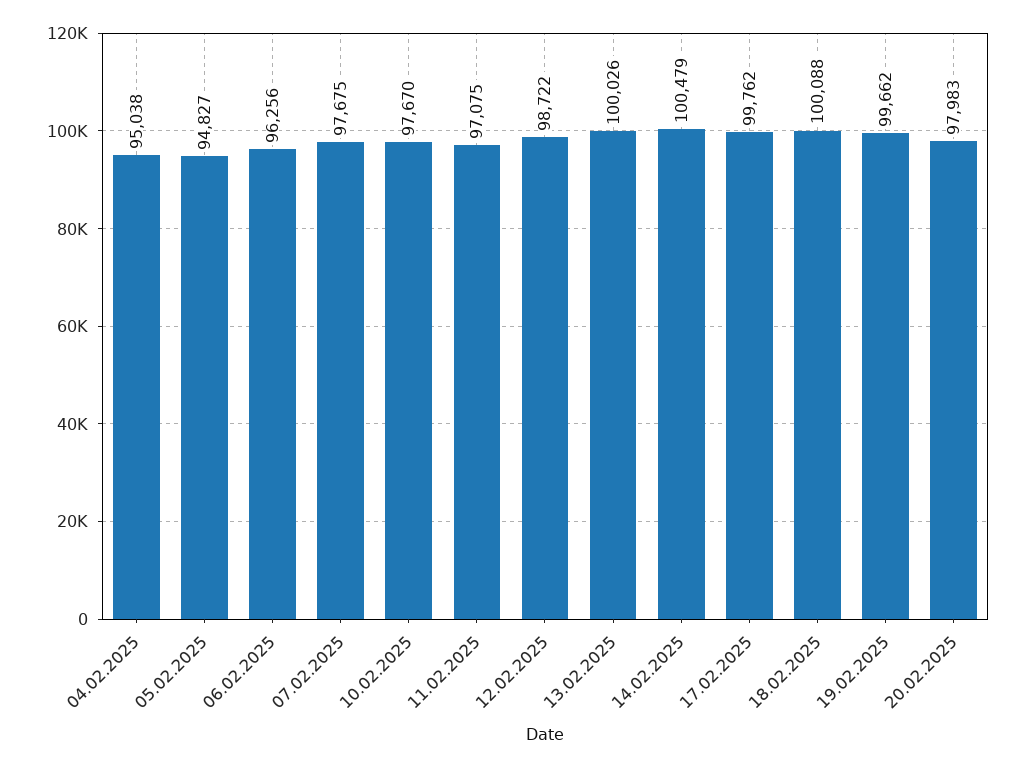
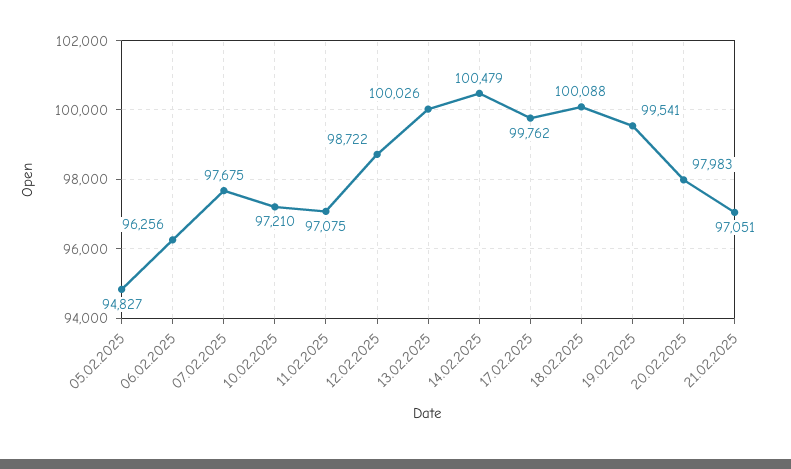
04.02.2025: 95038 -> none
10.02.2025: 97670 -> 97210
19.02.2025: 99662 -> 99541
21.02.2025: none -> 97051

